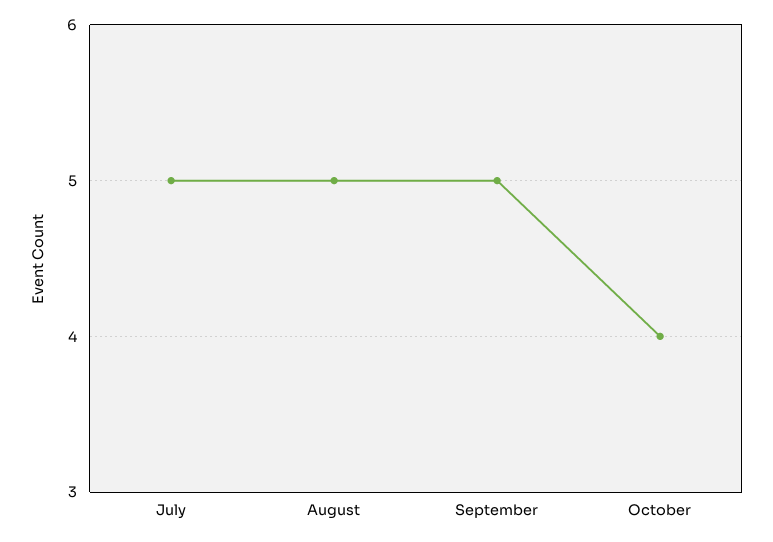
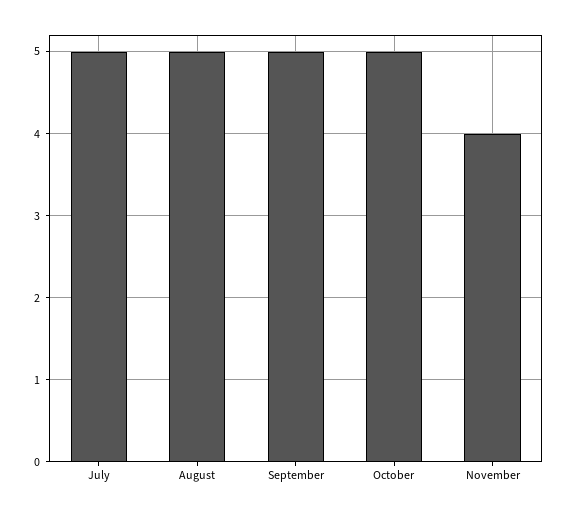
October: 4 -> 5
November: none -> 4

